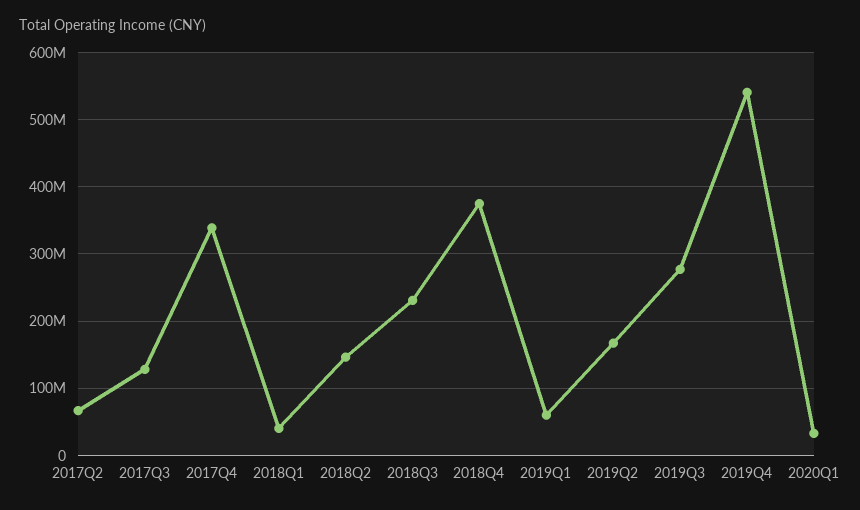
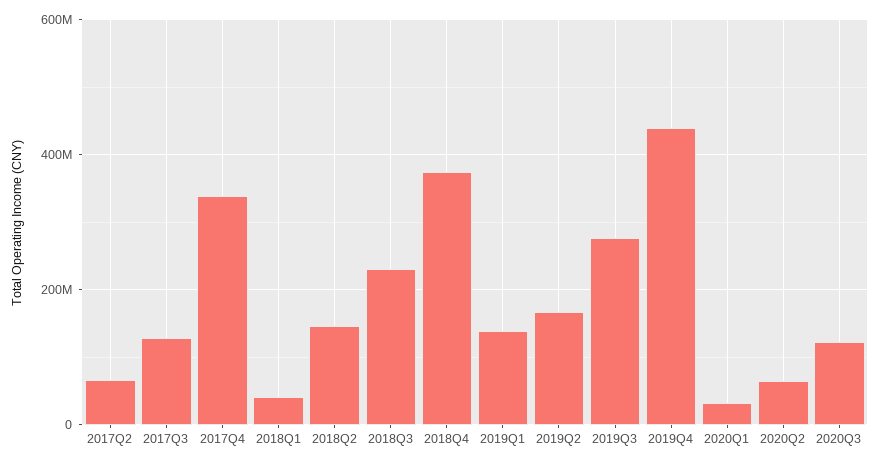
2019Q1: 60000000 -> 140000000
2019Q4: 540000000 -> 440000000
2020Q2: none -> 60000000
2020Q3: none -> 120000000

